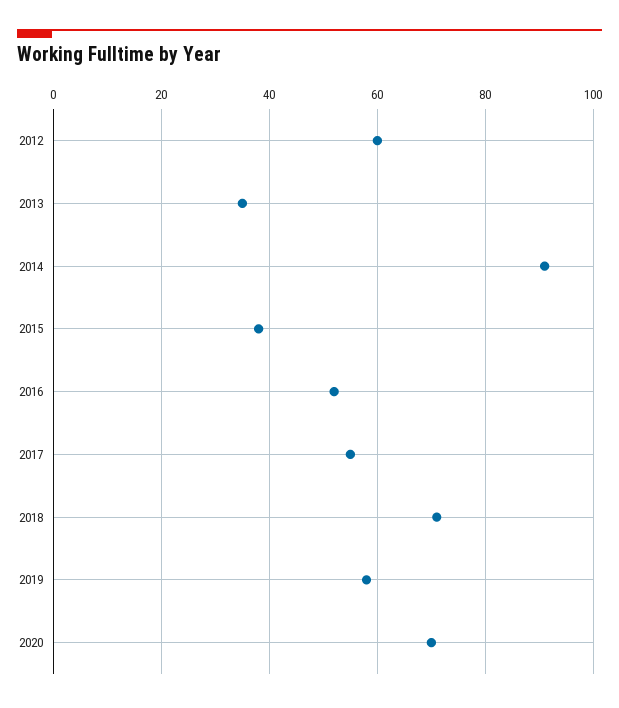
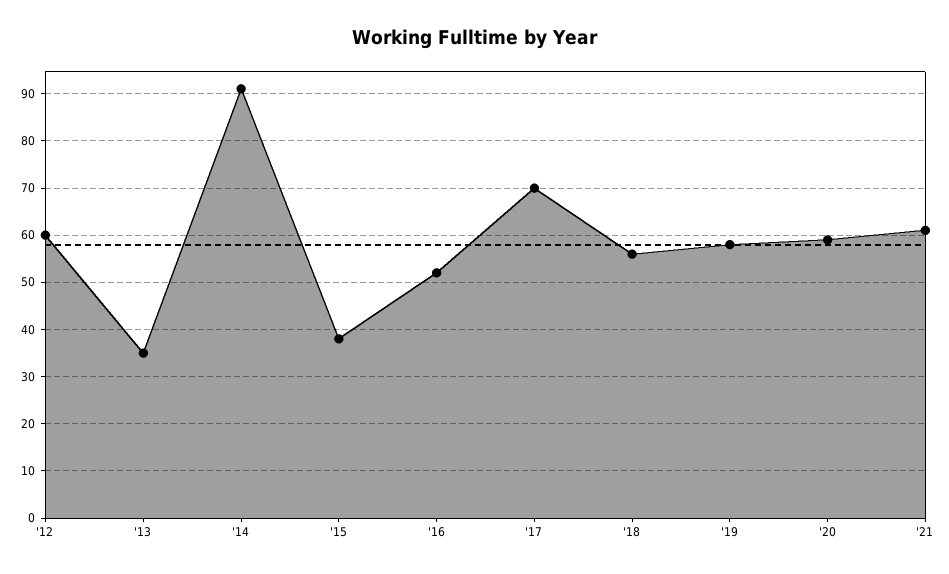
2017: 55 -> 70
2018: 70 -> 55
2020: 70 -> 60
'21: none -> 60

